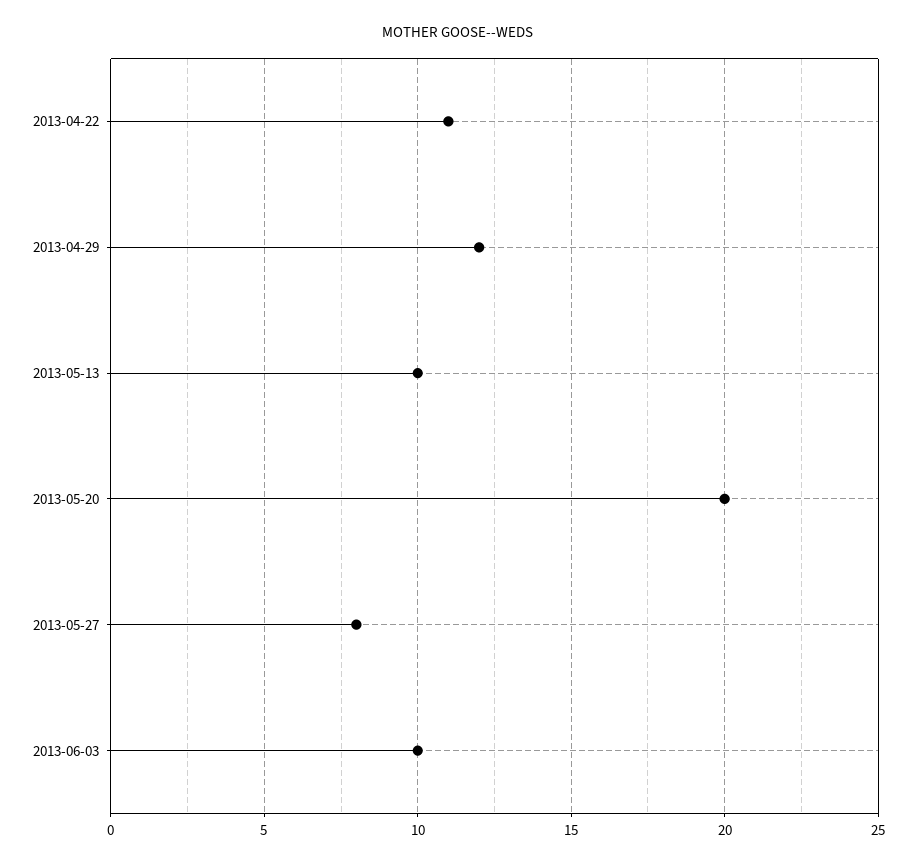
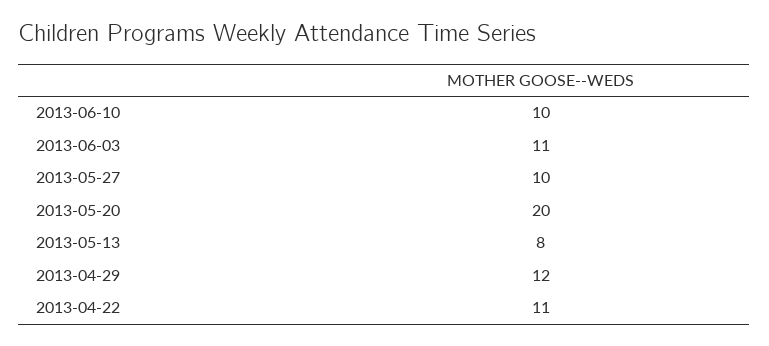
2013-05-13: 10 -> 8
2013-05-27: 8 -> 10
2013-06-03: 10 -> 11
2013-06-10: none -> 10

